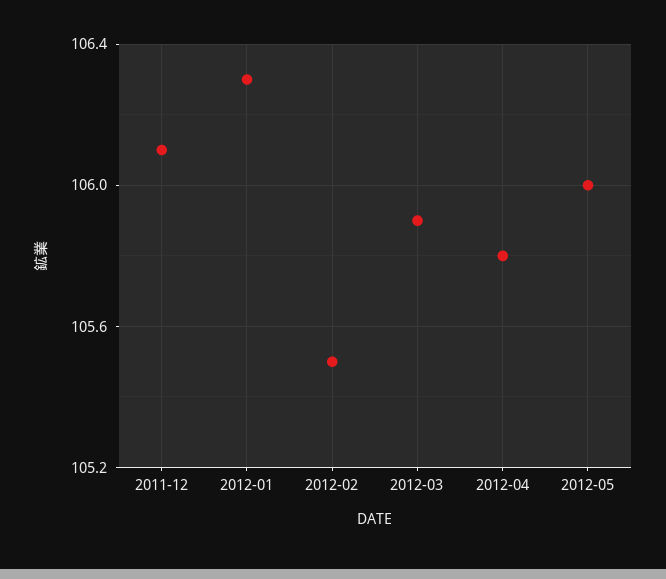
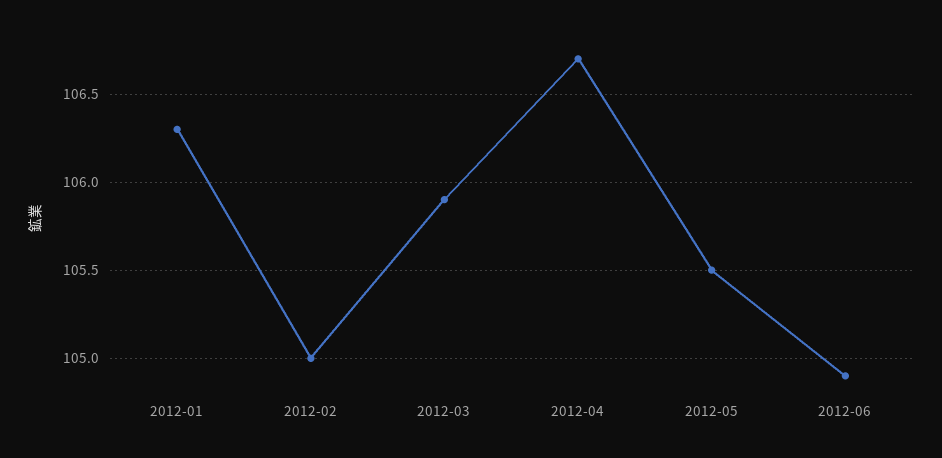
2011-12: 106.1 -> none
2012-02: 105.5 -> 105
2012-04: 105.8 -> 106.7
2012-05: 106 -> 105.5
2012-06: none -> 104.9

